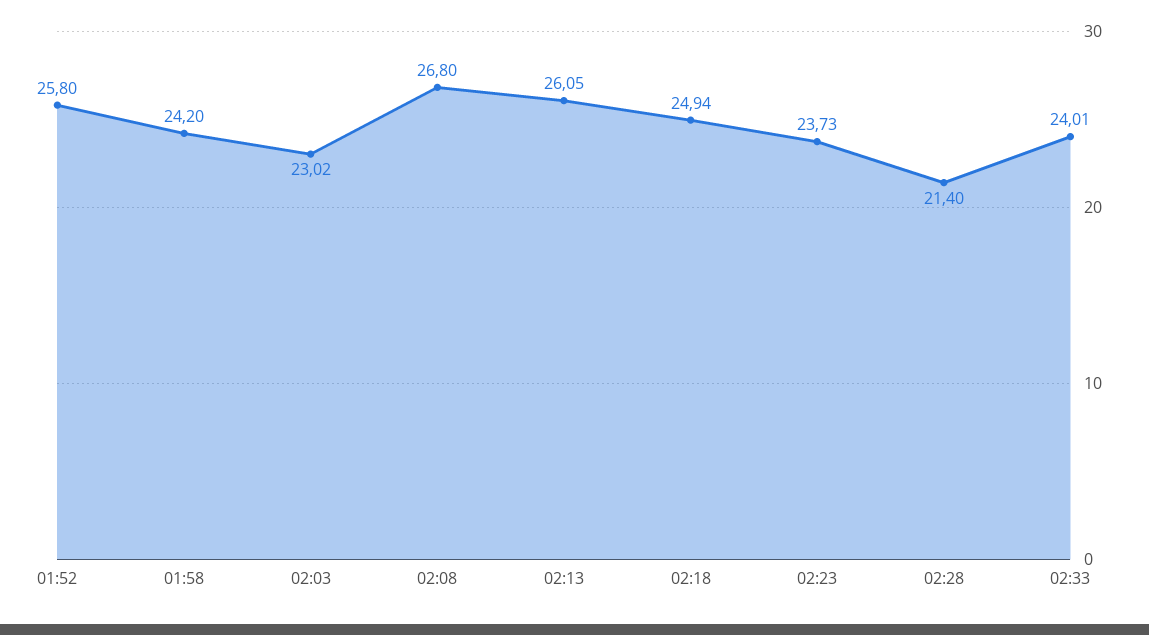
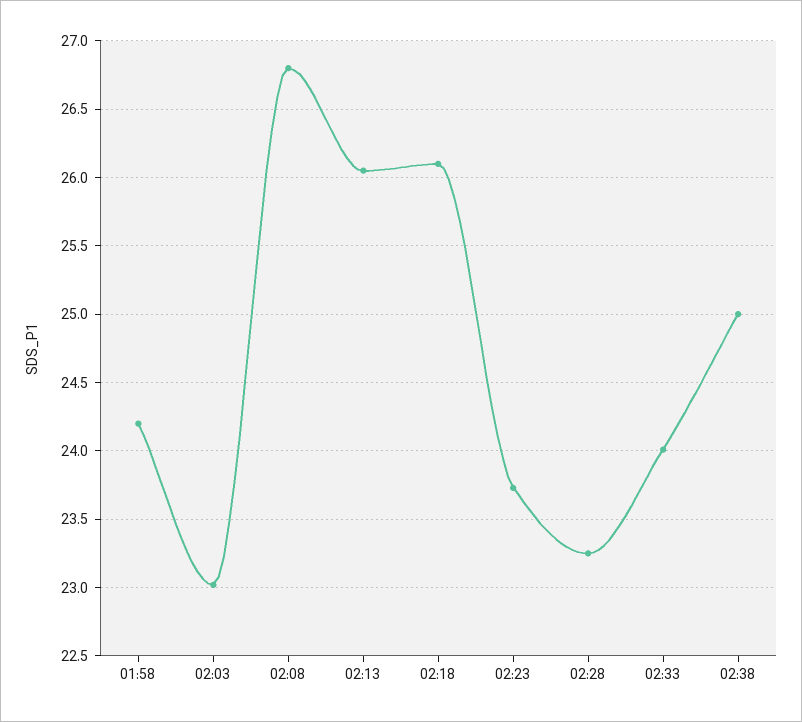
01:52: 25.8 -> none
02:18: 24.94 -> 26.1
02:28: 21.4 -> 23.25
02:38: none -> 25

